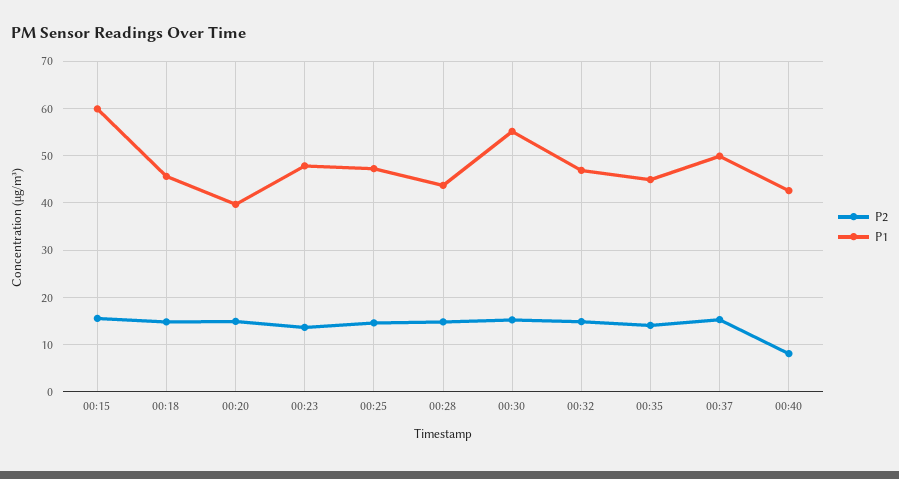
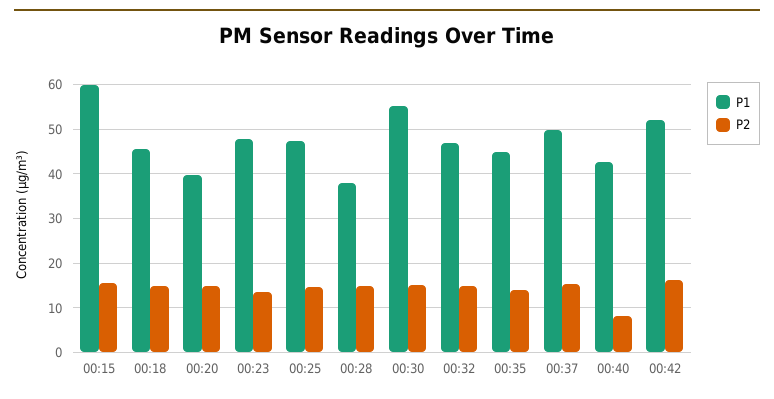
P1, 00:28: 44 -> 38
P1, 00:42: none -> 52
P2, 00:42: none -> 16

